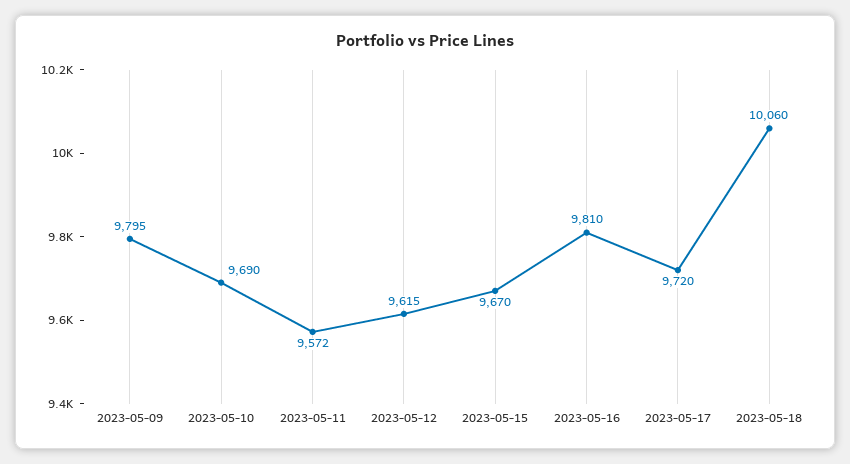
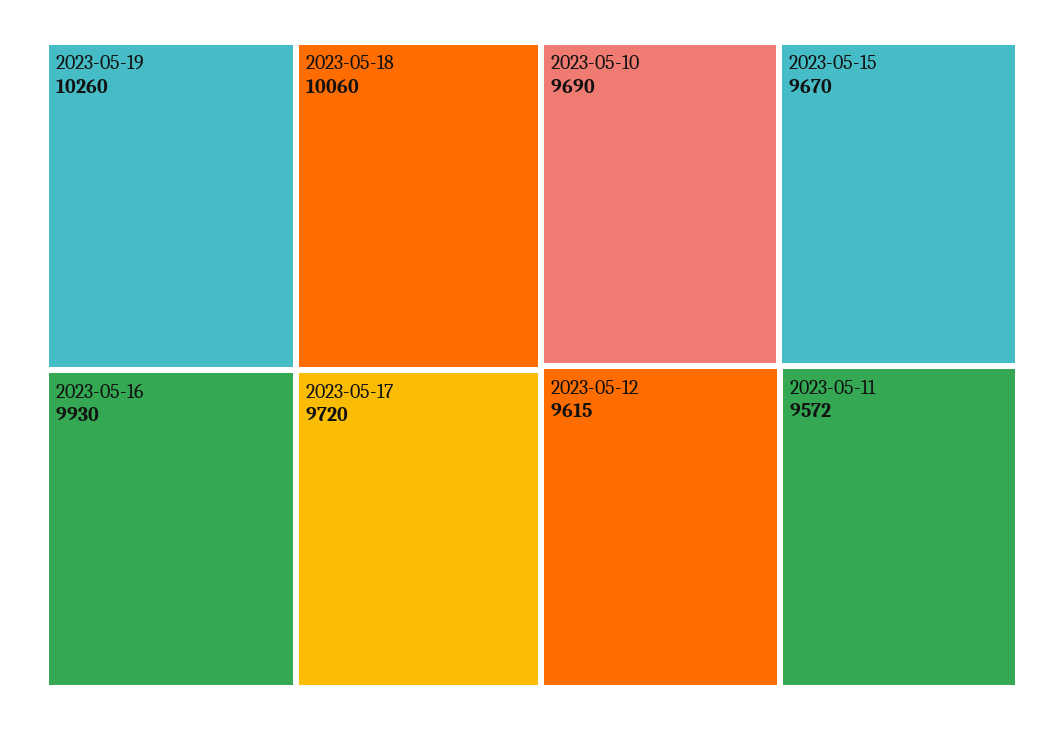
2023-05-09: 9795 -> none
2023-05-16: 9810 -> 9930
2023-05-19: none -> 10260

